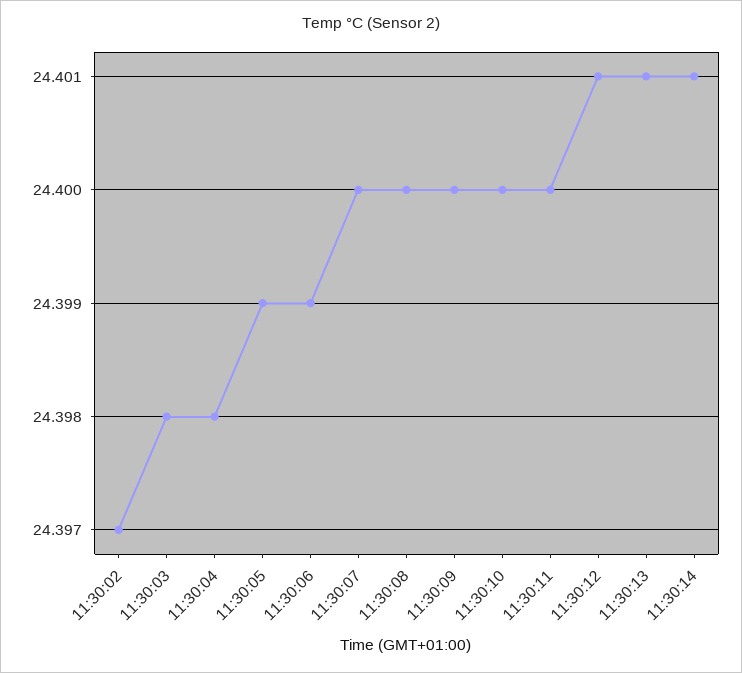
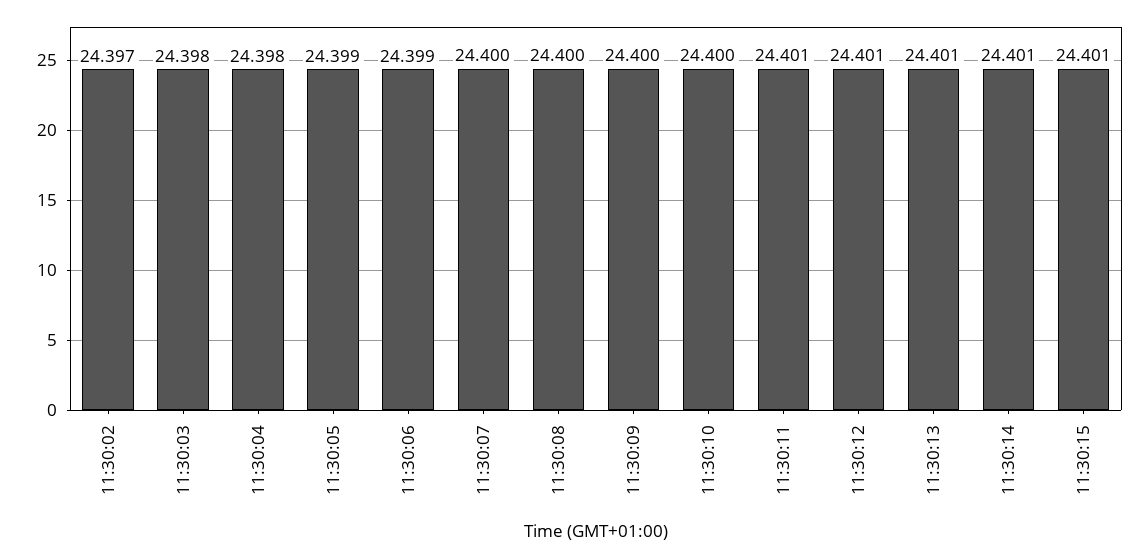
11:30:11: 24.4 -> 24.401
11:30:15: none -> 24.401

